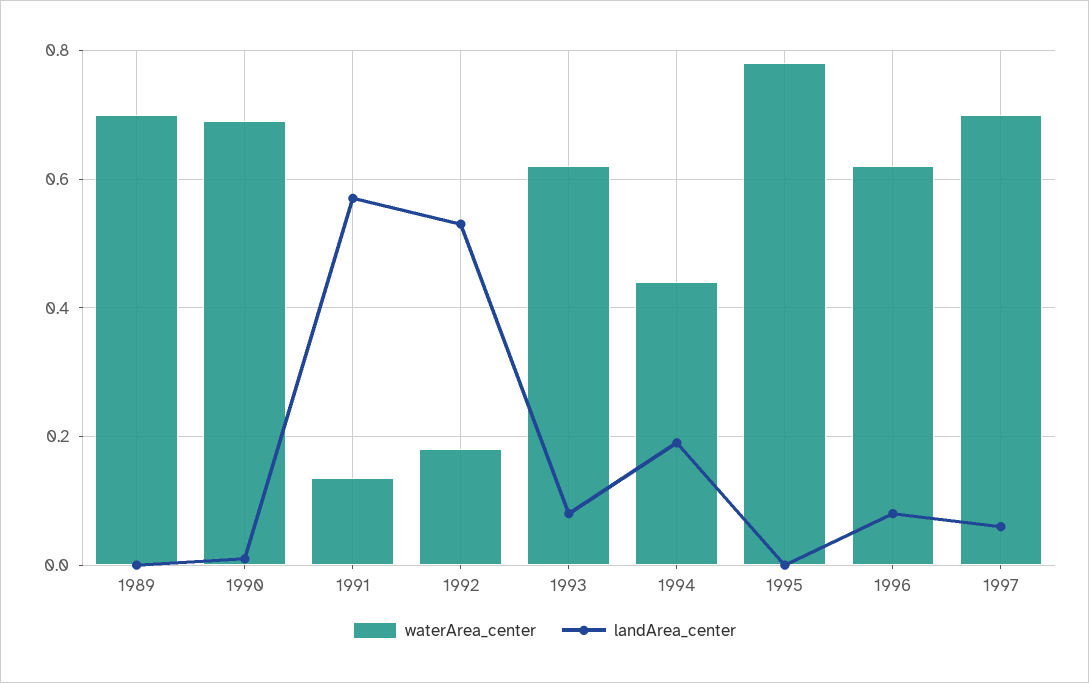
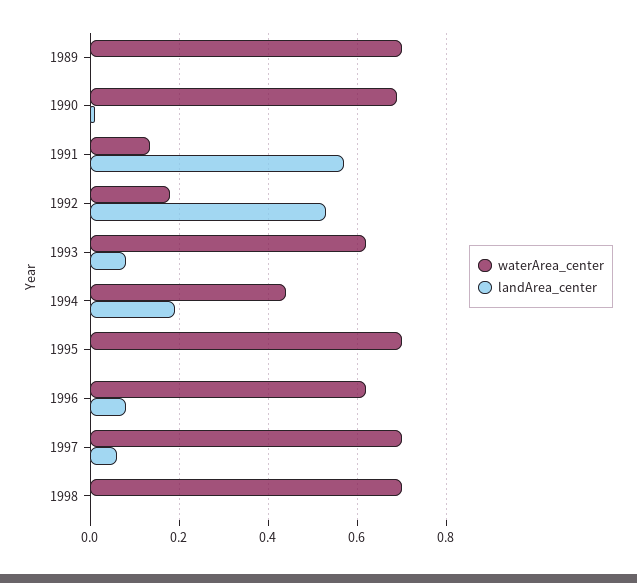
waterArea_center, 1995: 0.78 -> 0.7
waterArea_center, 1998: none -> 0.7
landArea_center, 1998: none -> 0

